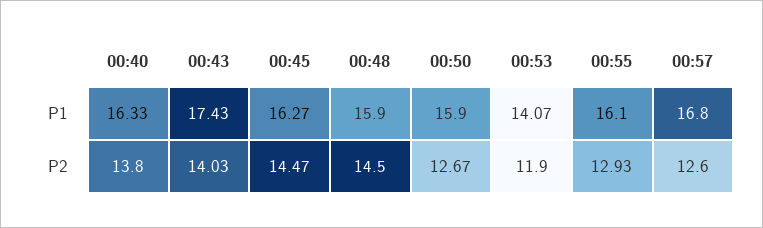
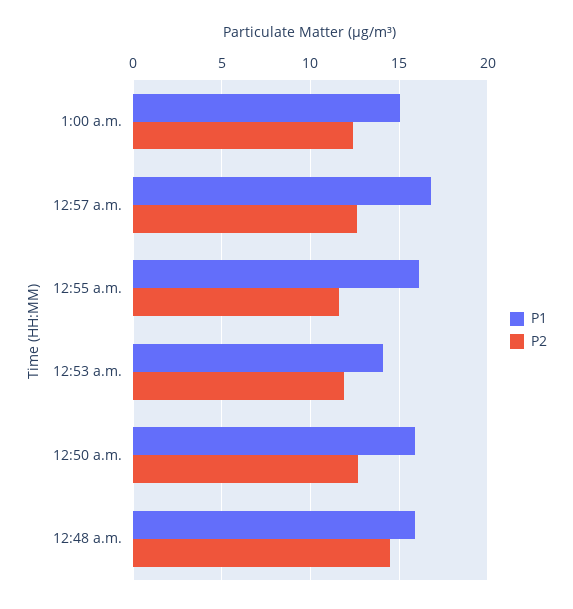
P1, 00:40: 16.33 -> none
P1, 00:43: 17.43 -> none
P1, 00:45: 16.27 -> none
P2, 00:40: 13.8 -> none
P2, 00:43: 14.03 -> none
P2, 00:45: 14.47 -> none
P2, 00:55: 12.93 -> 11.5
P1, 1:00 a.m.: none -> 15
P2, 1:00 a.m.: none -> 12.5

